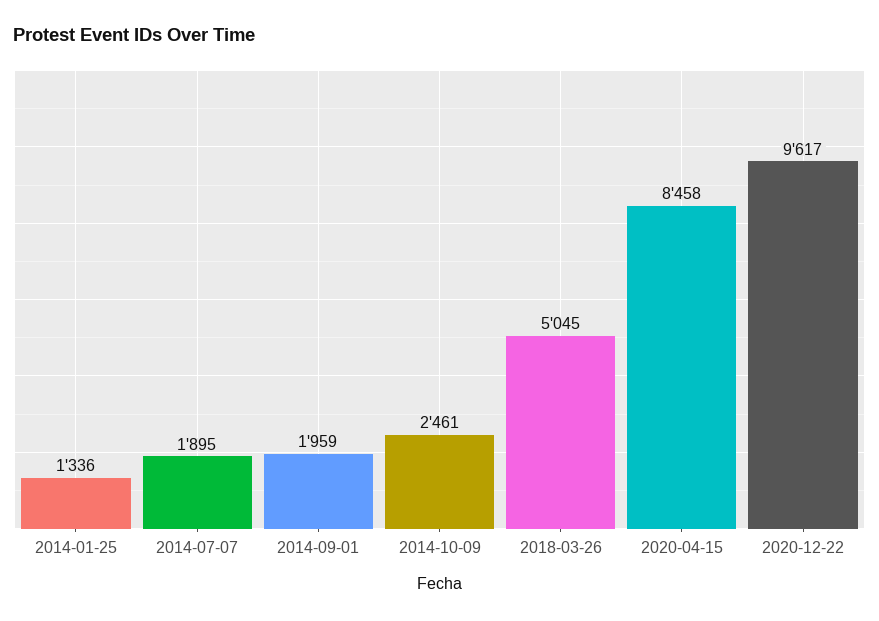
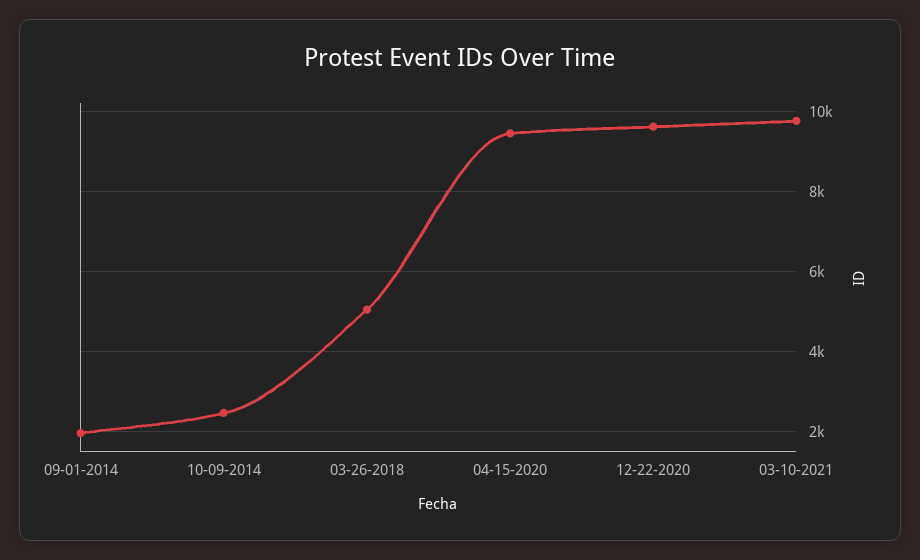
2014-01-25: 1336 -> none
2014-07-07: 1895 -> none
2020-04-15: 8458 -> 9400
03-10-2021: none -> 9800

